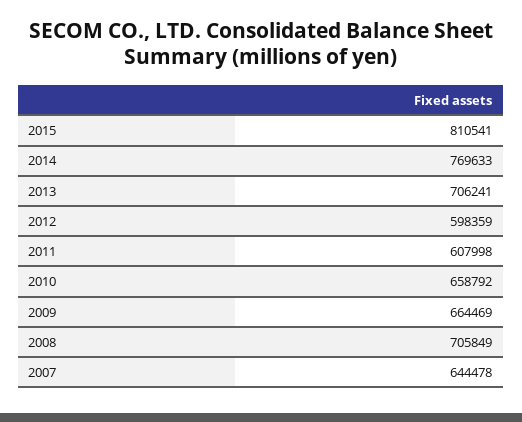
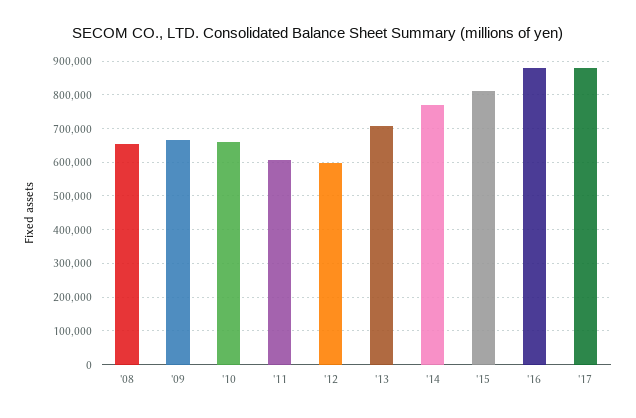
2008: 705849 -> 660000
2007: 644478 -> none
'16: none -> 880000
'17: none -> 880000

